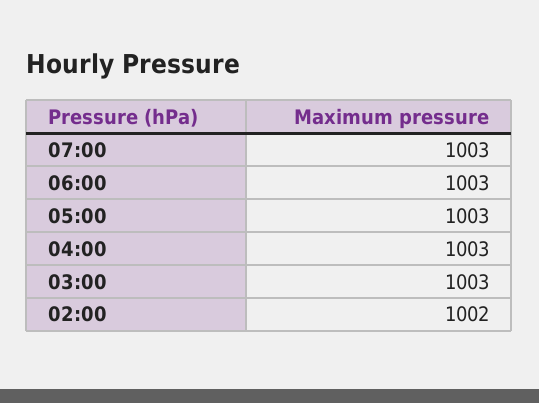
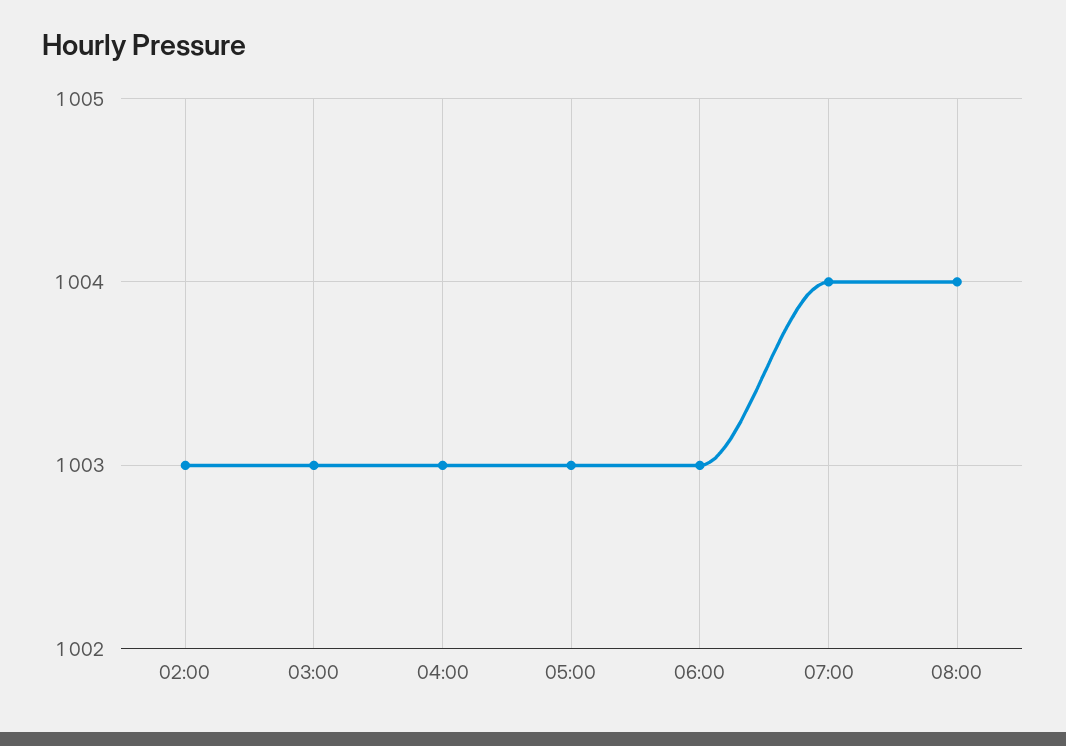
07:00: 1003 -> 1004
02:00: 1002 -> 1003
08:00: none -> 1004

